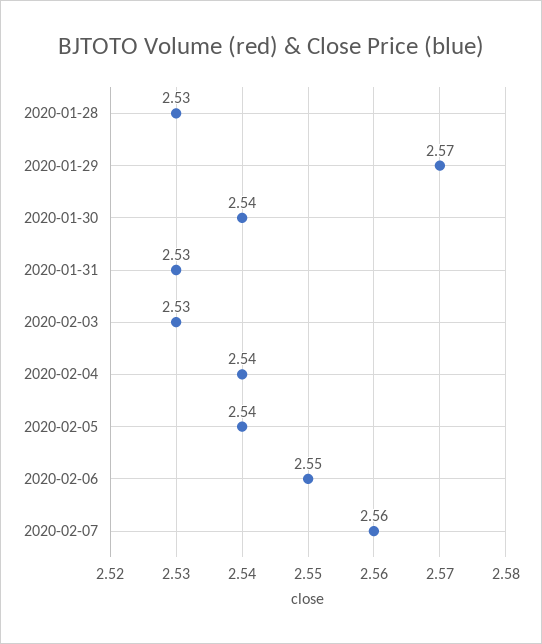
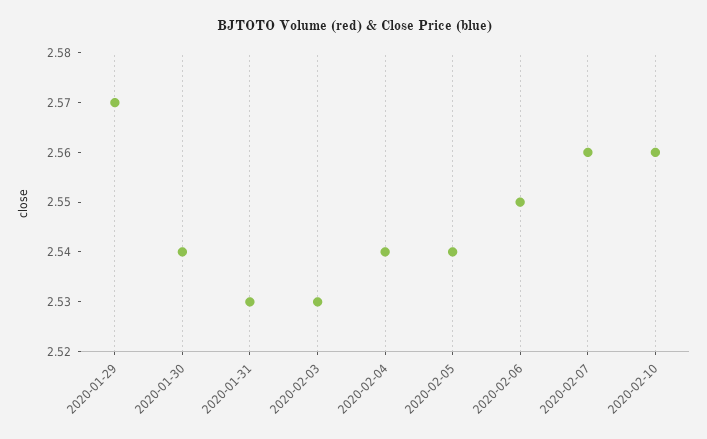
2020-01-28: 2.53 -> none
2020-02-10: none -> 2.56

